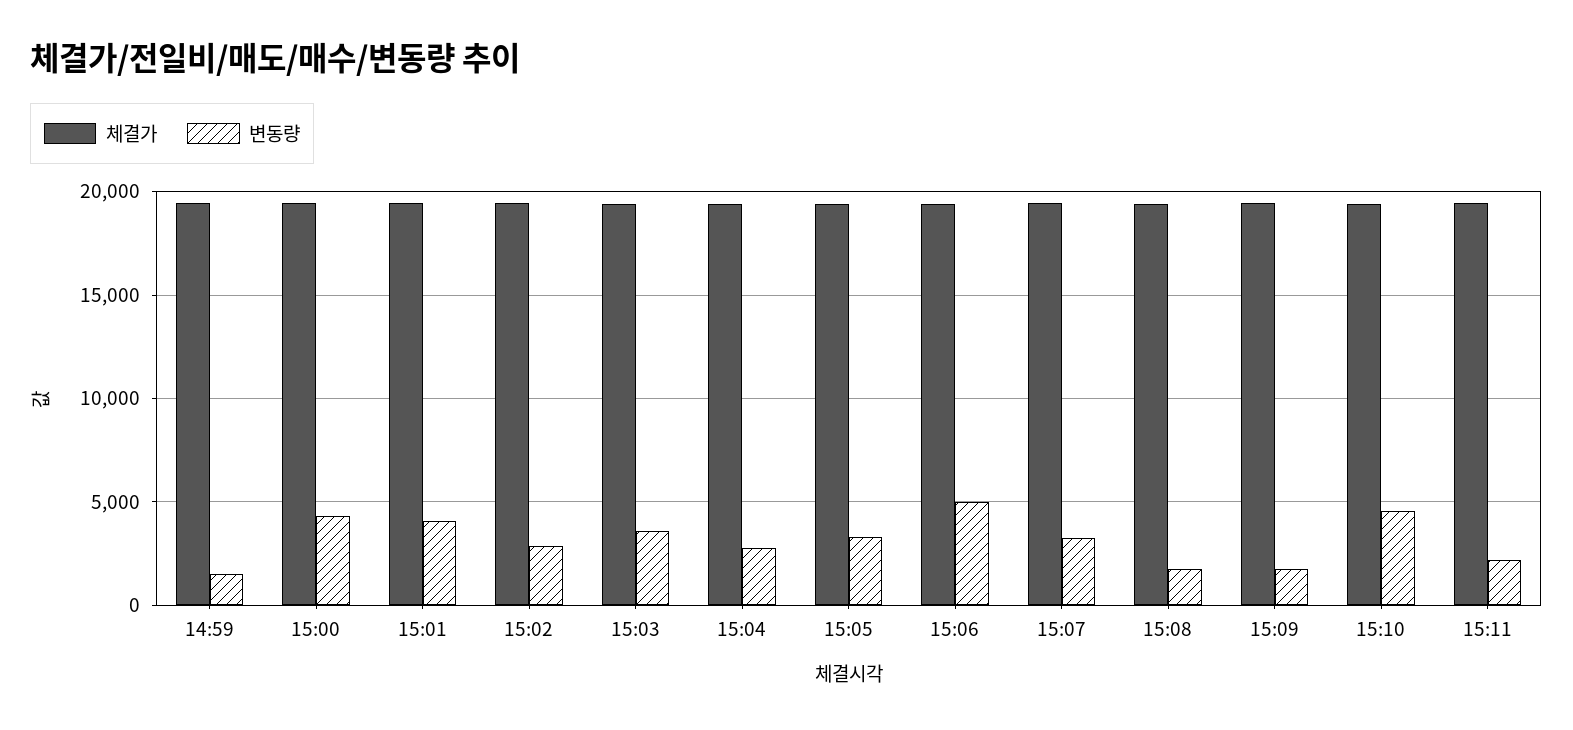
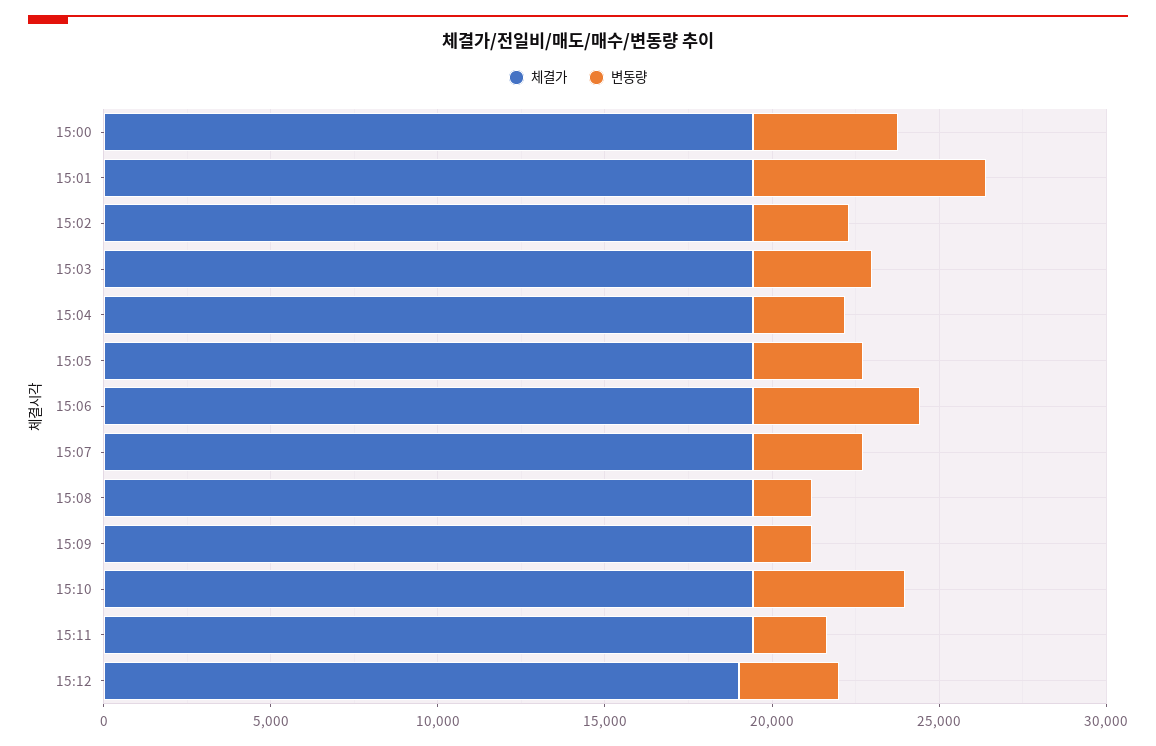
체결가, 14:59: 19500 -> none
변동량, 14:59: 1500 -> none
변동량, 15:01: 4000 -> 7000
체결가, 15:12: none -> 19000
변동량, 15:12: none -> 3000

